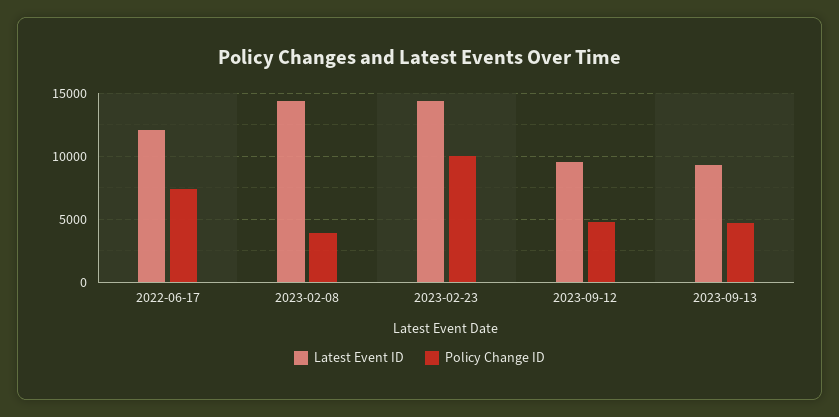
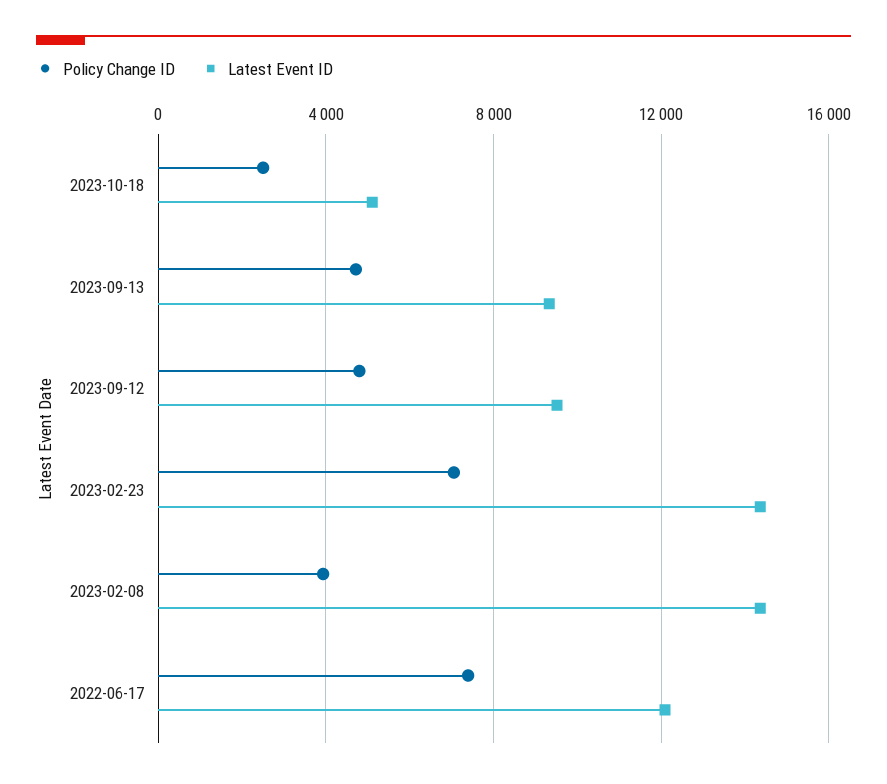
Policy Change ID, 2023-02-23: 10000 -> 7000
Policy Change ID, 2023-10-18: none -> 2500
Latest Event ID, 2023-10-18: none -> 5000

